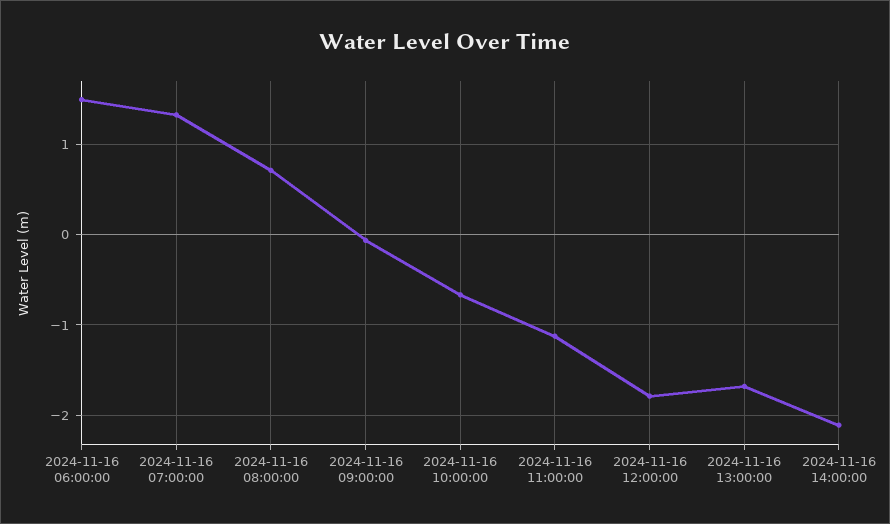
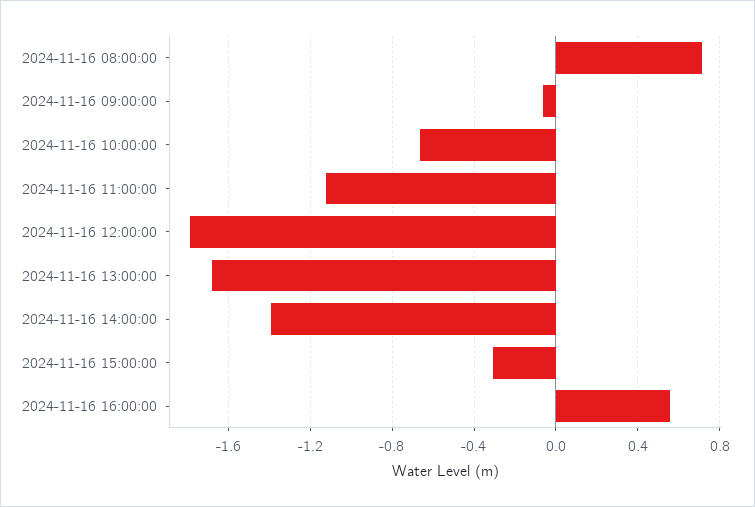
2024-11-16 06:00:00: 1.5 -> none
2024-11-16 07:00:00: 1.3 -> none
2024-11-16 14:00:00: -2.1 -> -1.4
2024-11-16 15:00:00: none -> -0.3
2024-11-16 16:00:00: none -> 0.55

